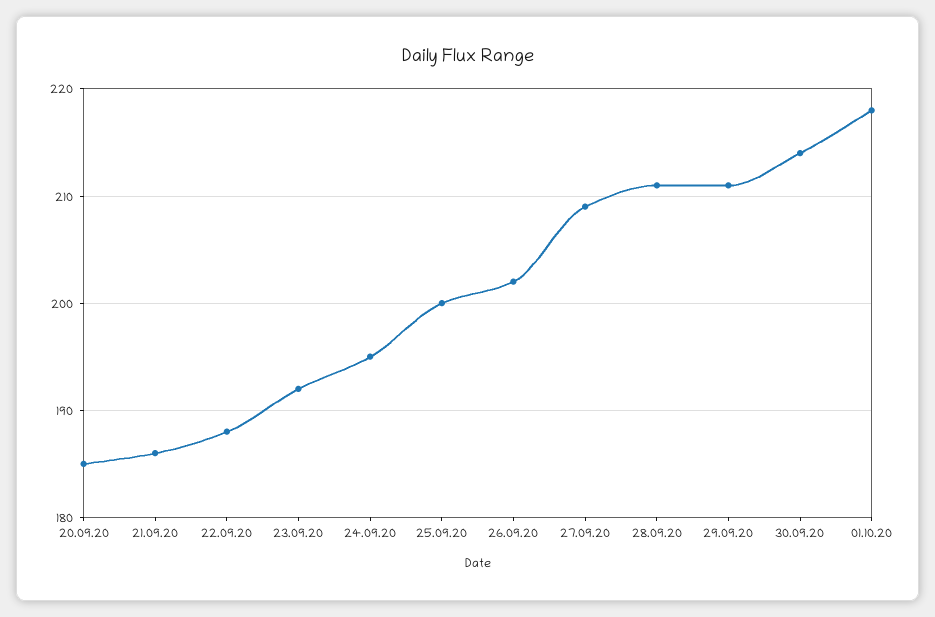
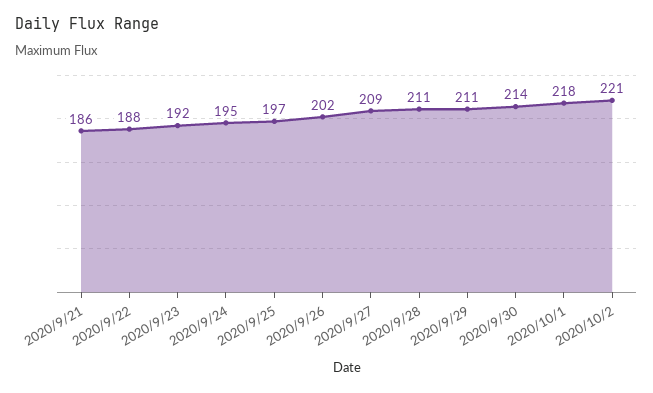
20.09.20: 185 -> none
25.09.20: 200 -> 197
2020/10/2: none -> 221

